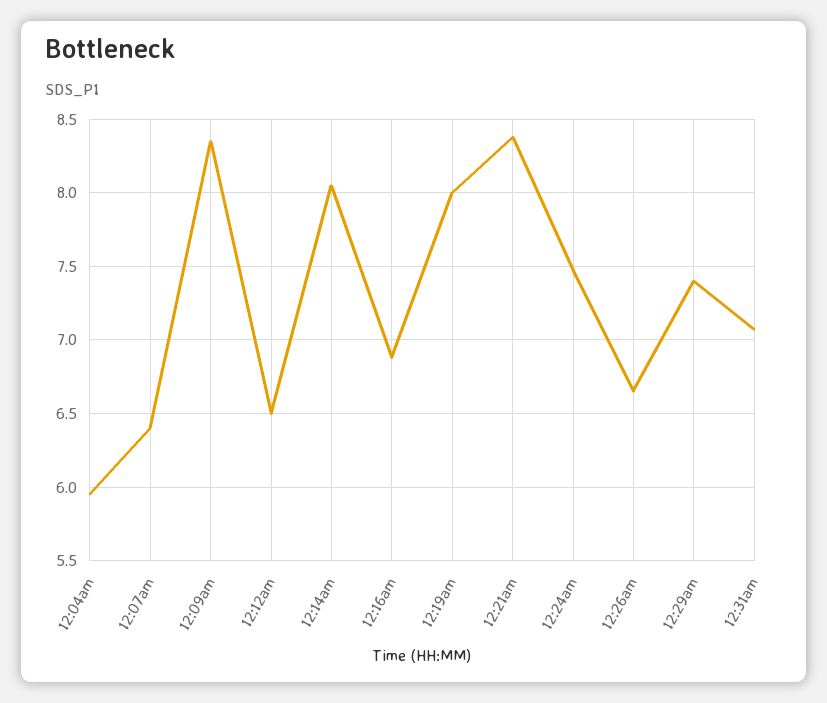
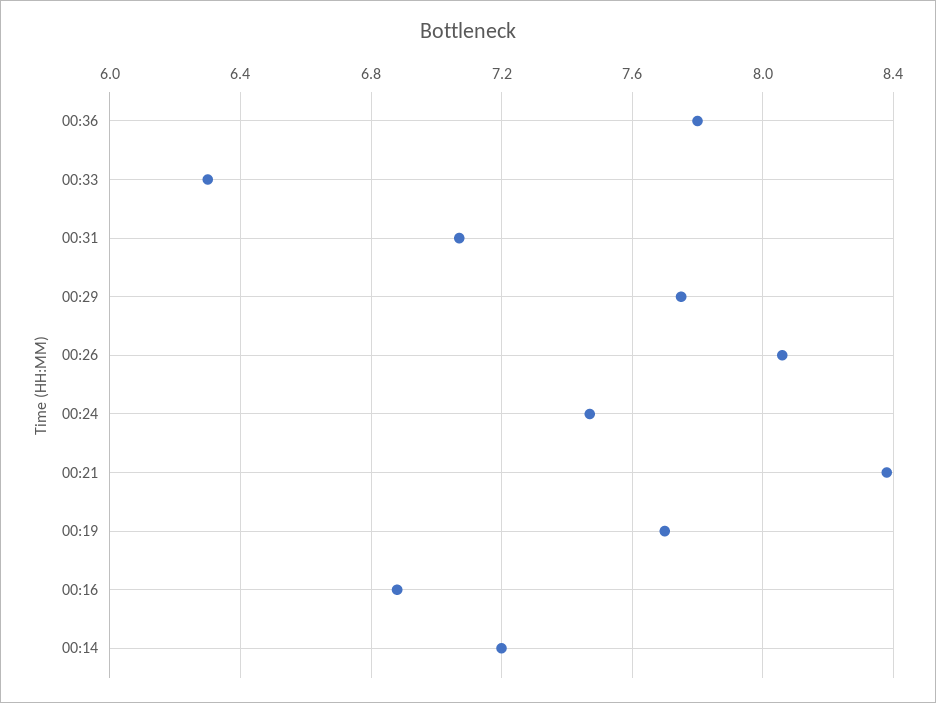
12:04am: 5.95 -> none
12:07am: 6.4 -> none
12:09am: 8.35 -> none
12:12am: 6.5 -> none
12:14am: 8.05 -> 7.2
12:19am: 8 -> 7.7
12:26am: 6.65 -> 8.05
12:29am: 7.4 -> 7.75
00:36: none -> 7.8
00:33: none -> 6.3

